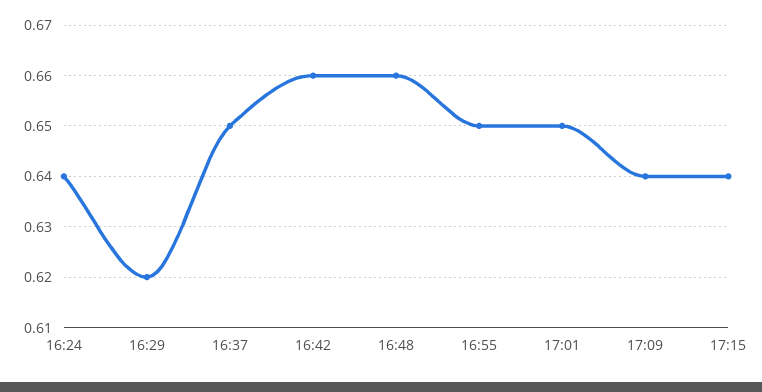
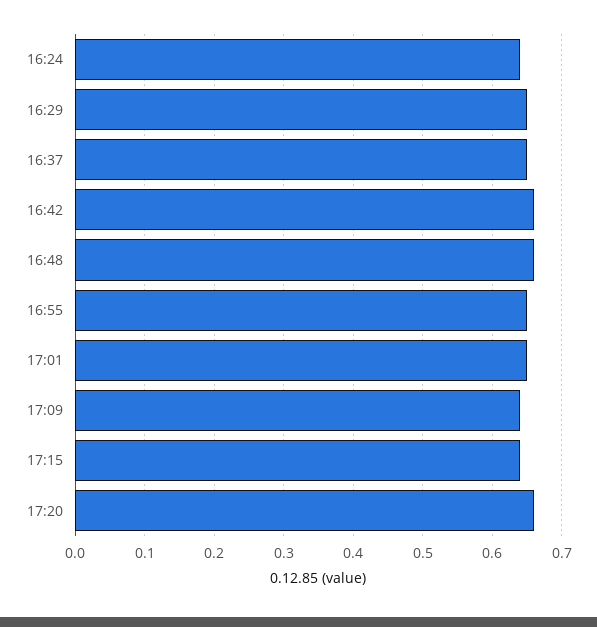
16:29: 0.62 -> 0.65
17:20: none -> 0.66

